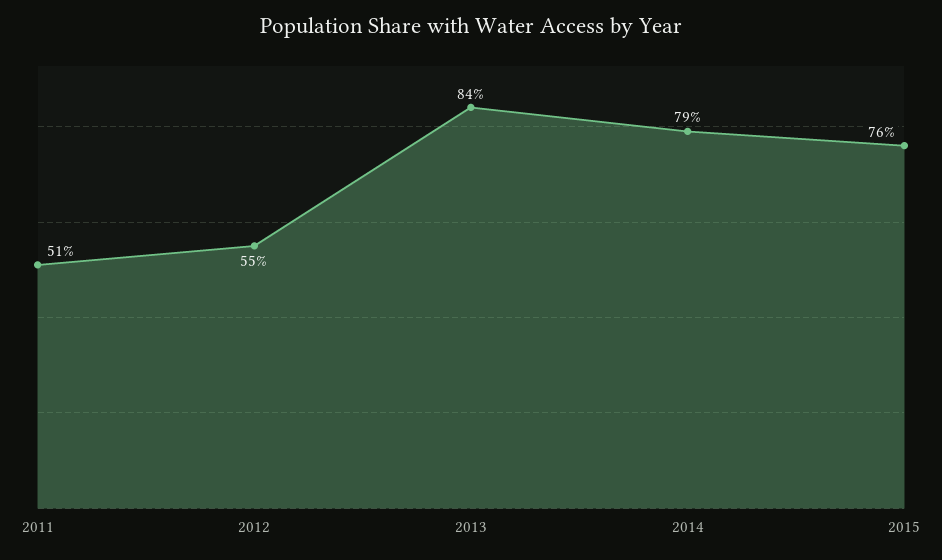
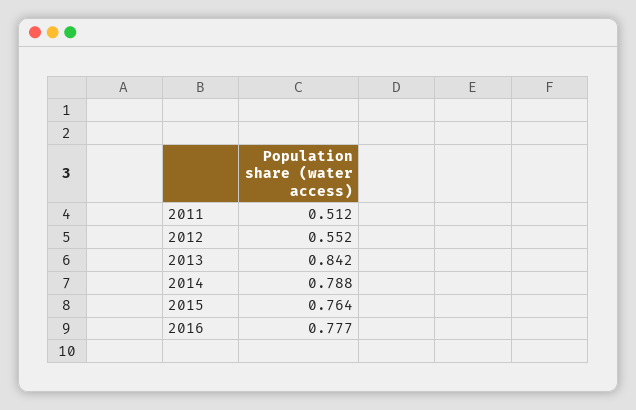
2016: none -> 0.777

